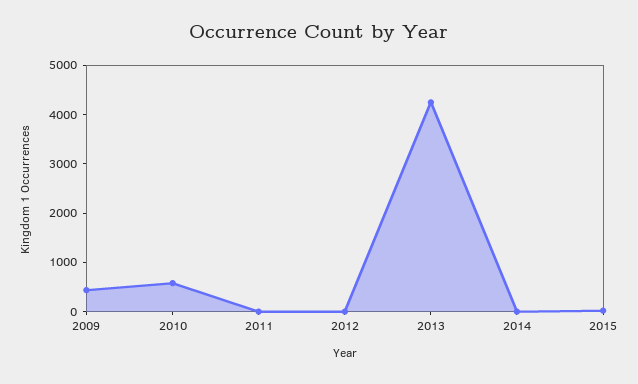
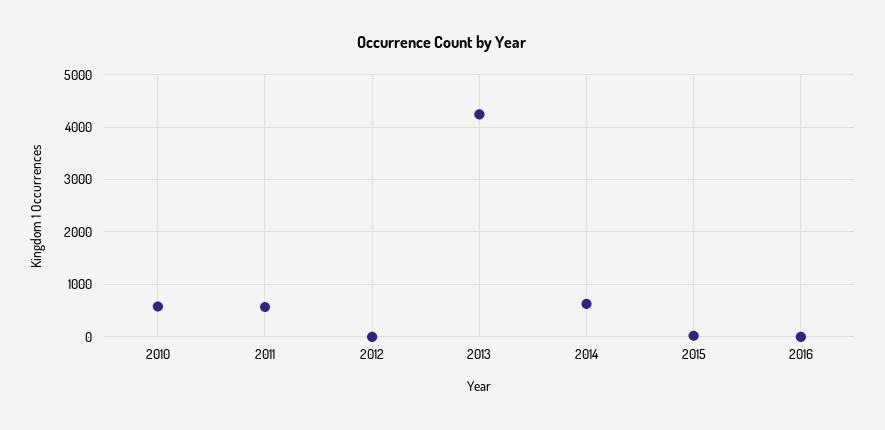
2009: 400 -> none
2011: 0 -> 600
2014: 0 -> 600
2016: none -> 0

